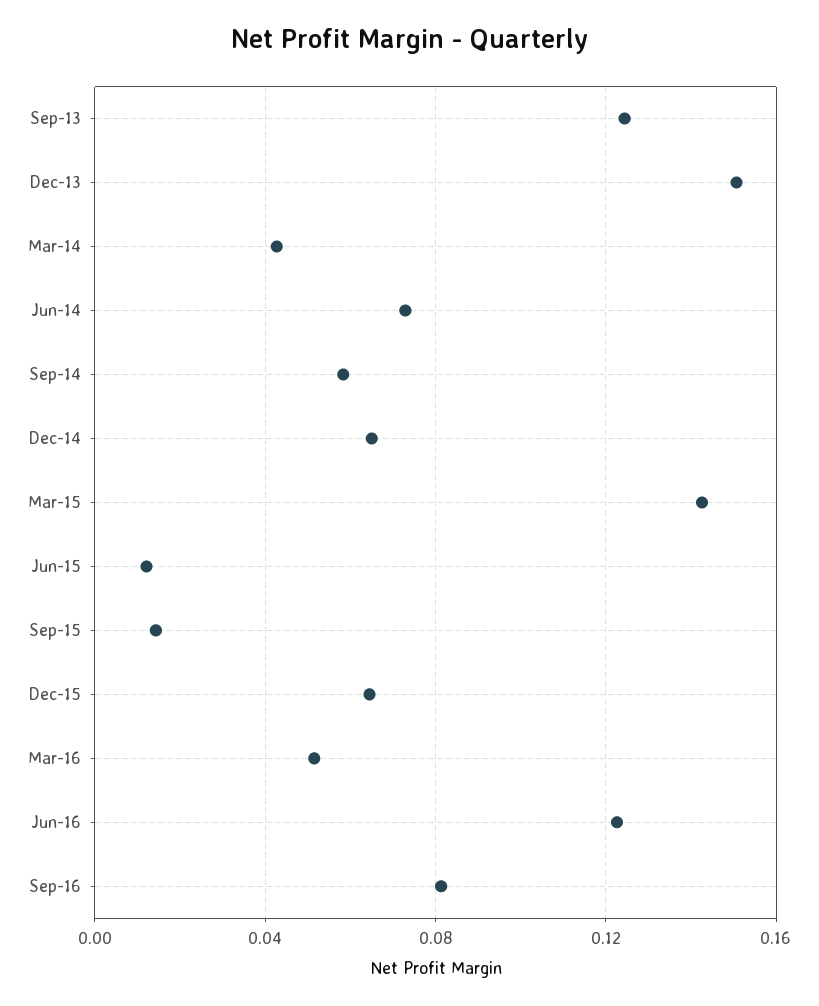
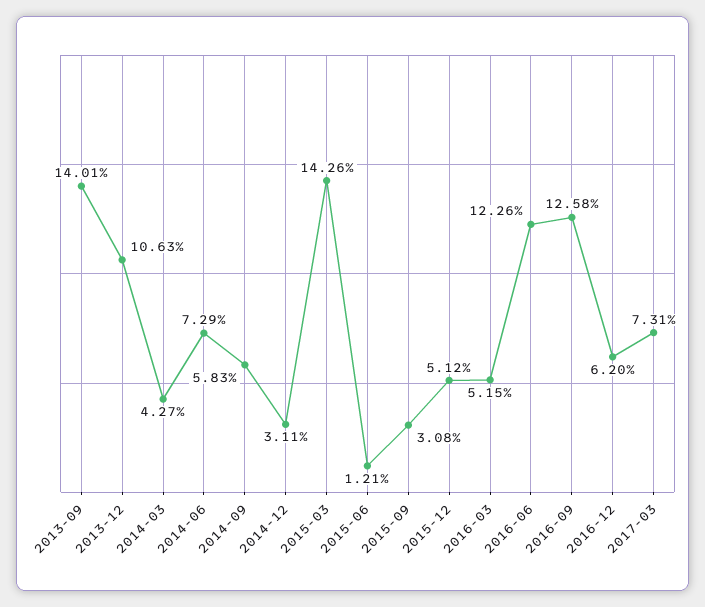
Sep-13: 0.125 -> 0.1401
Dec-13: 0.15 -> 0.1063
Dec-14: 0.065 -> 0.0311
Sep-15: 0.015 -> 0.0308
Dec-15: 0.065 -> 0.0512
Sep-16: 0.08 -> 0.1258
2016-12: none -> 0.062
2017-03: none -> 0.0731

